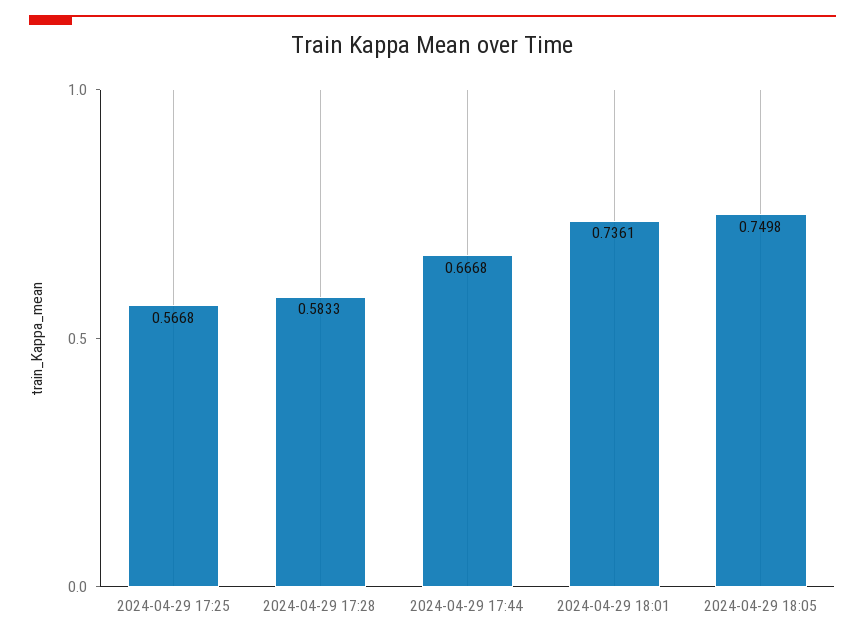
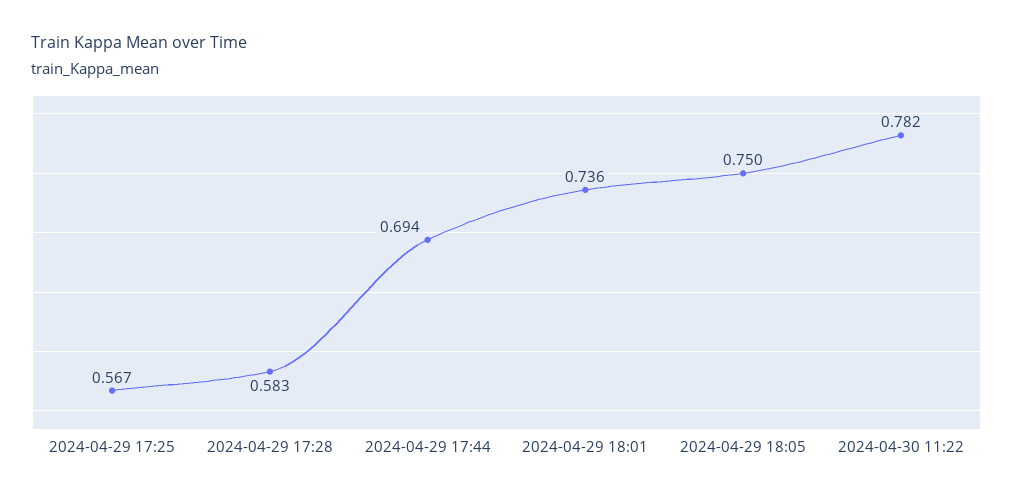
2024-04-29 17:44: 0.6668 -> 0.694
2024-04-30 11:22: none -> 0.782

